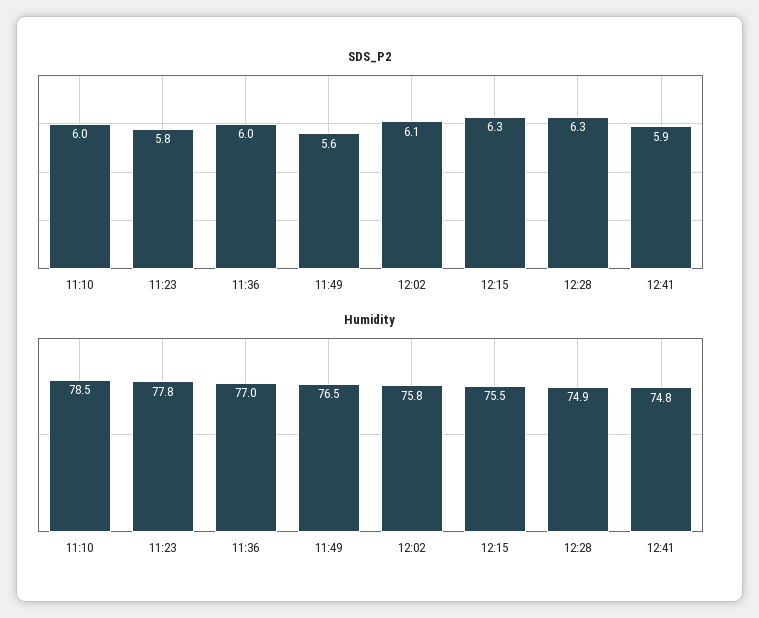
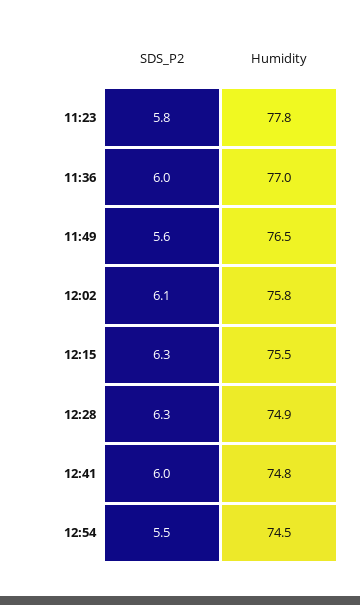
SDS_P2, 11:10: 6 -> none
SDS_P2, 12:41: 5.9 -> 6
Humidity, 11:10: 78.5 -> none
SDS_P2, 12:54: none -> 5.5
Humidity, 12:54: none -> 74.5

